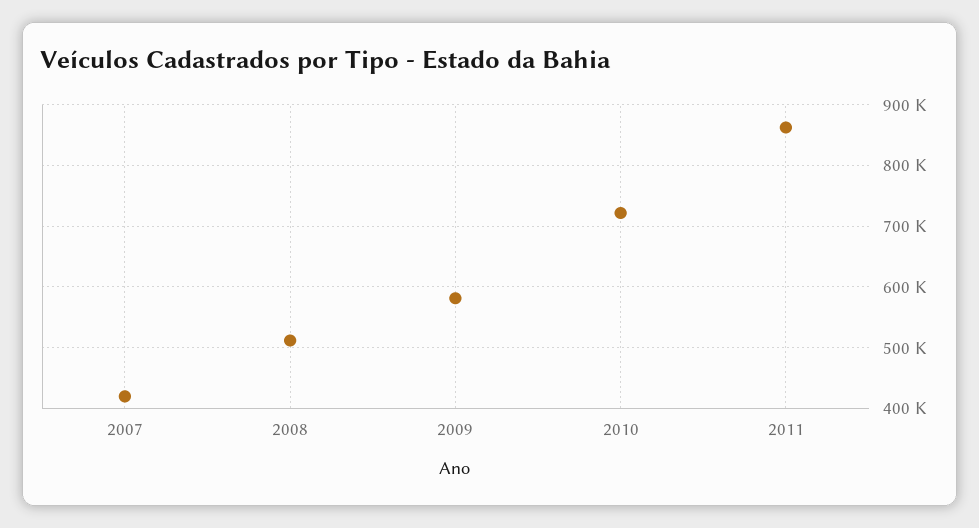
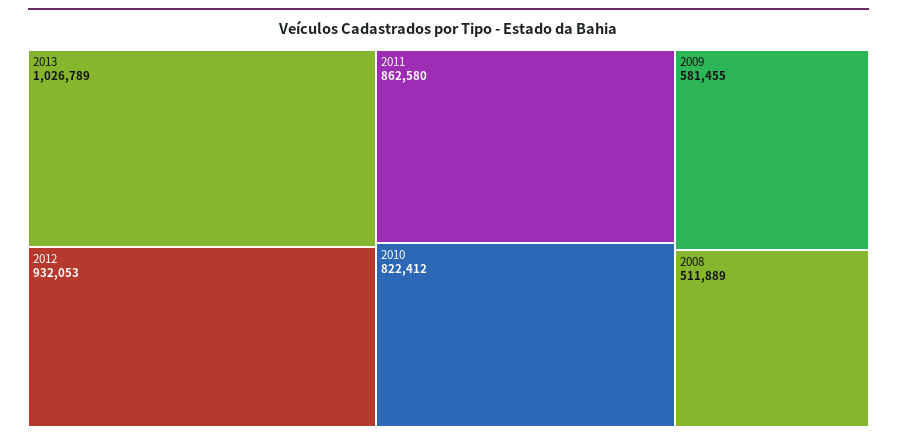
2007: 420000 -> none
2010: 720000 -> 822412
2013: none -> 1026789
2012: none -> 932053

